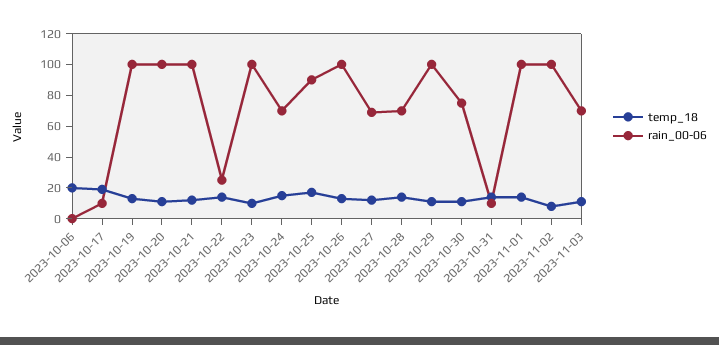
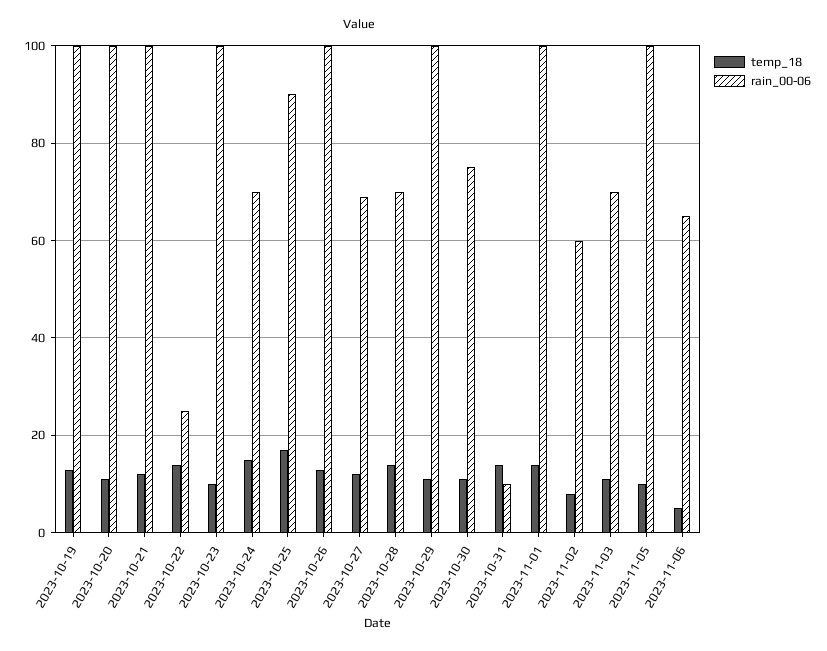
temp_18, 2023-10-06: 20 -> none
rain_00-06, 2023-10-06: 0 -> none
temp_18, 2023-10-17: 20 -> none
rain_00-06, 2023-10-17: 10 -> none
rain_00-06, 2023-11-02: 100 -> 60
temp_18, 2023-11-05: none -> 10
rain_00-06, 2023-11-05: none -> 100
temp_18, 2023-11-06: none -> 5
rain_00-06, 2023-11-06: none -> 65

